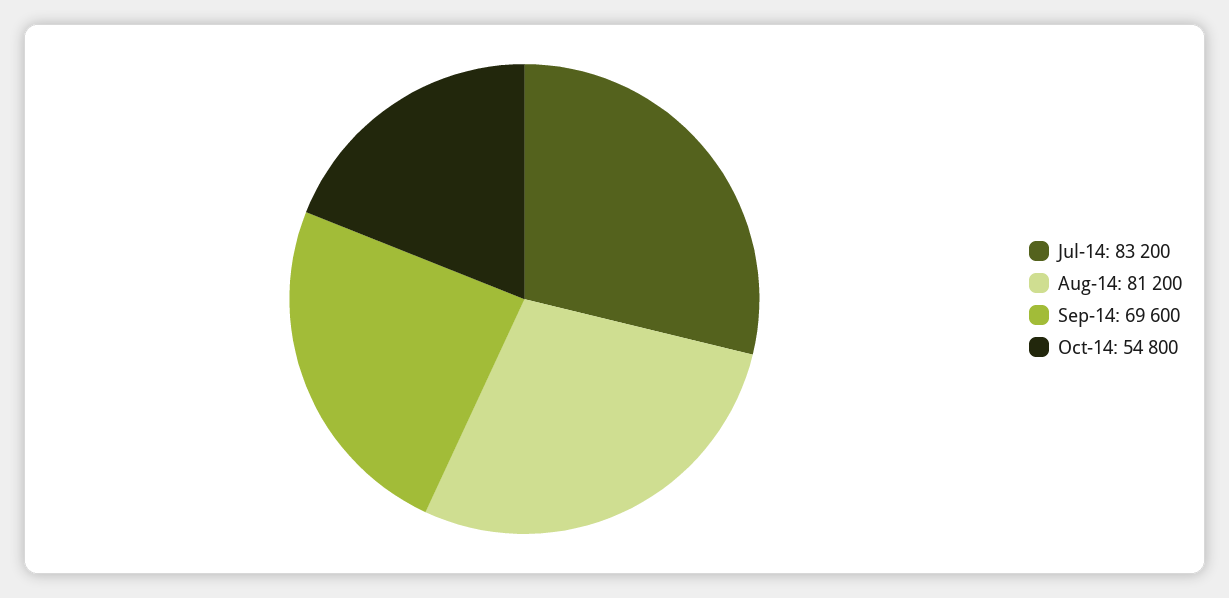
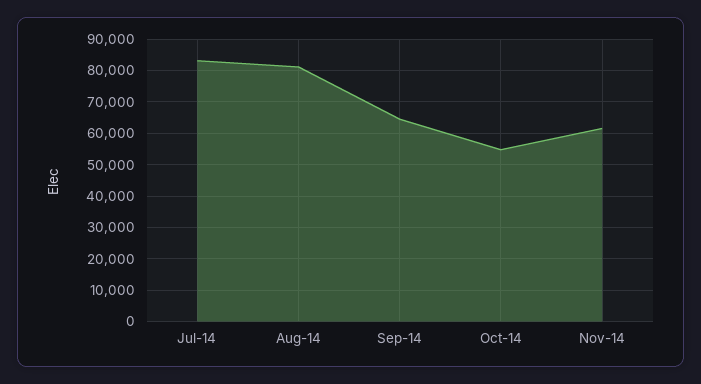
Sep-14: 69600 -> 64000
Nov-14: none -> 62000

